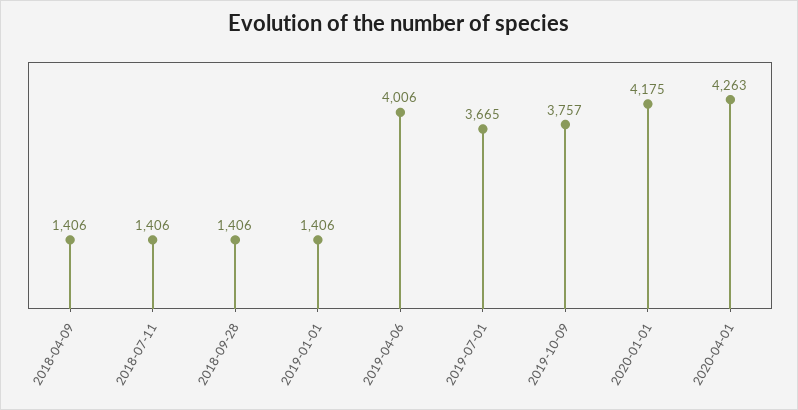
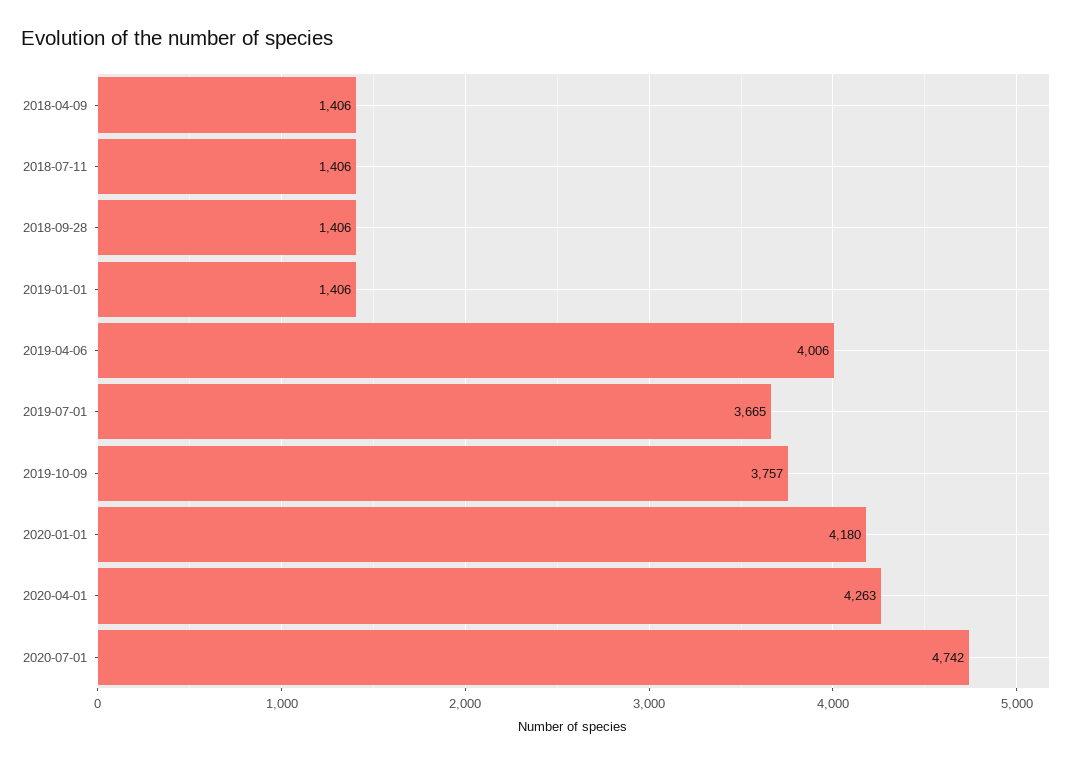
2020-01-01: 4175 -> 4180
2020-07-01: none -> 4742

